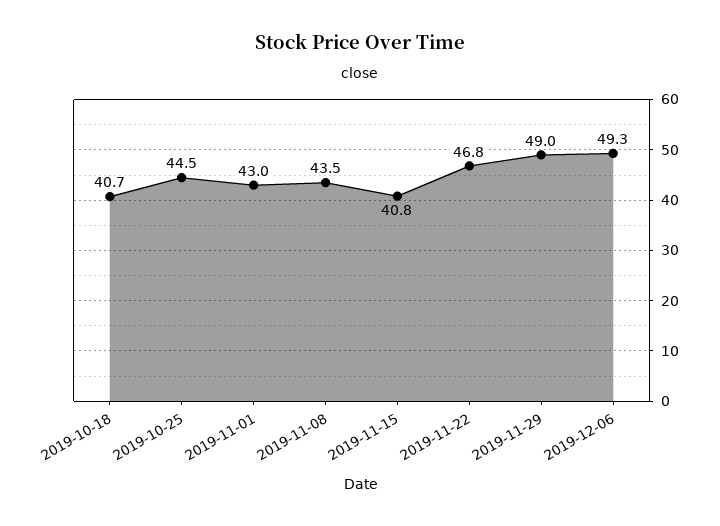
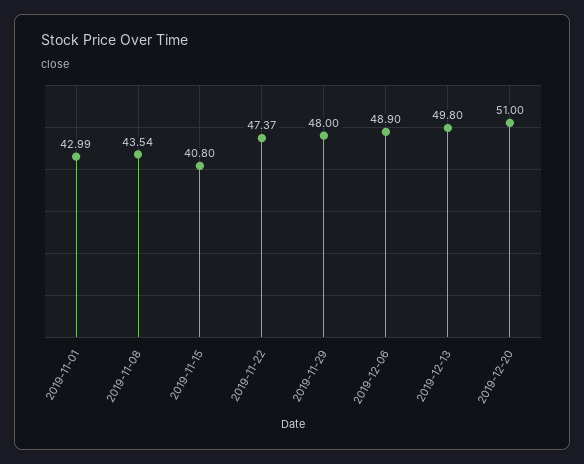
2019-10-18: 40.7 -> none
2019-10-25: 44.5 -> none
2019-11-22: 46.8 -> 47.37
2019-11-29: 49 -> 48
2019-12-06: 49.3 -> 48.9
2019-12-13: none -> 49.8
2019-12-20: none -> 51

